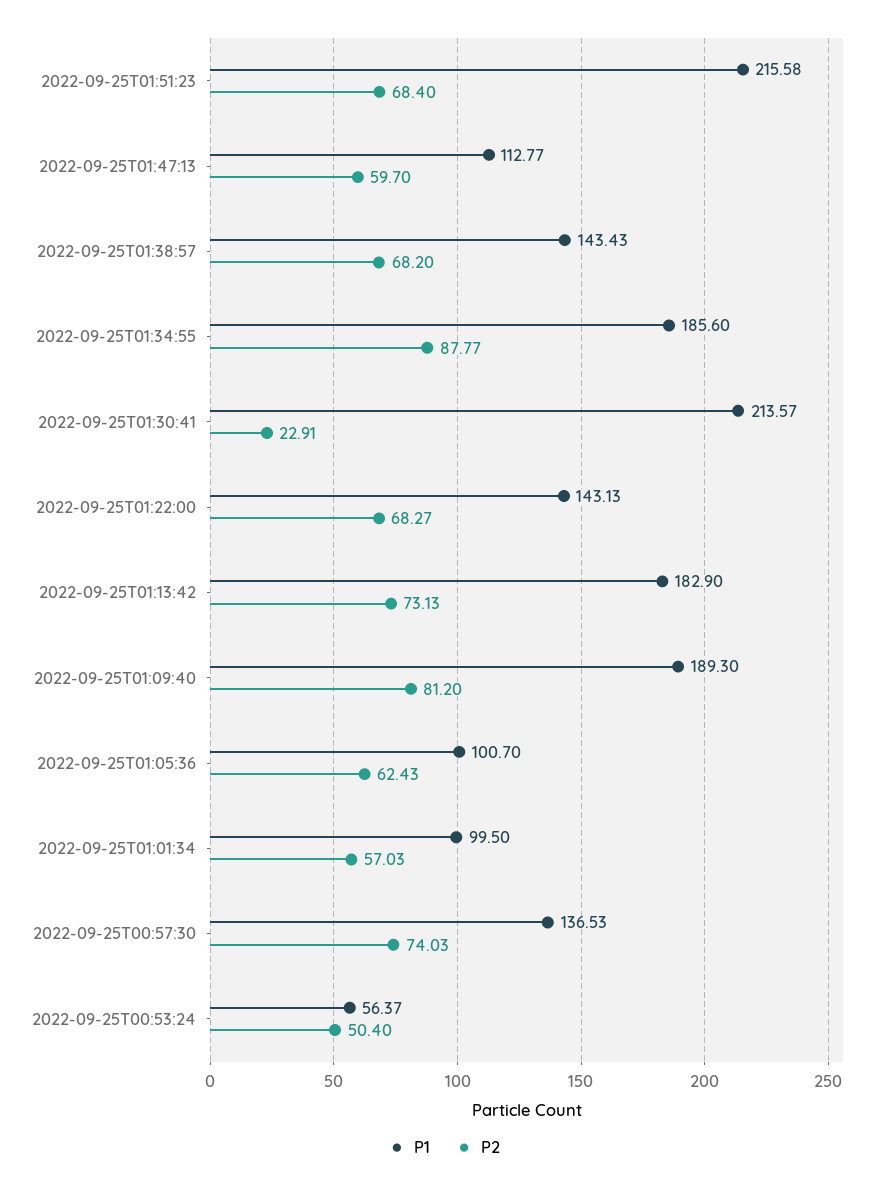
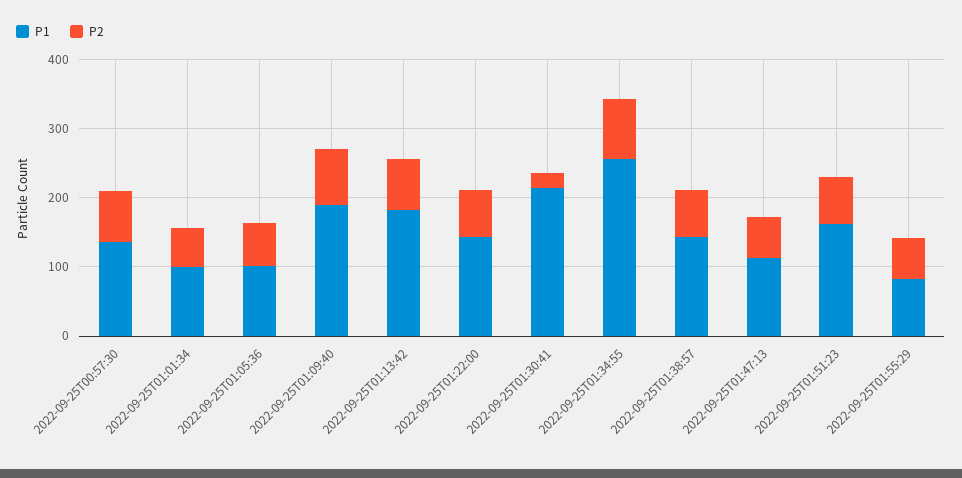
P1, 2022-09-25T01:51:23: 215.58 -> 160
P1, 2022-09-25T01:34:55: 185.6 -> 260
P1, 2022-09-25T00:53:24: 56.37 -> none
P2, 2022-09-25T00:53:24: 50.4 -> none
P1, 2022-09-25T01:55:29: none -> 80
P2, 2022-09-25T01:55:29: none -> 60

